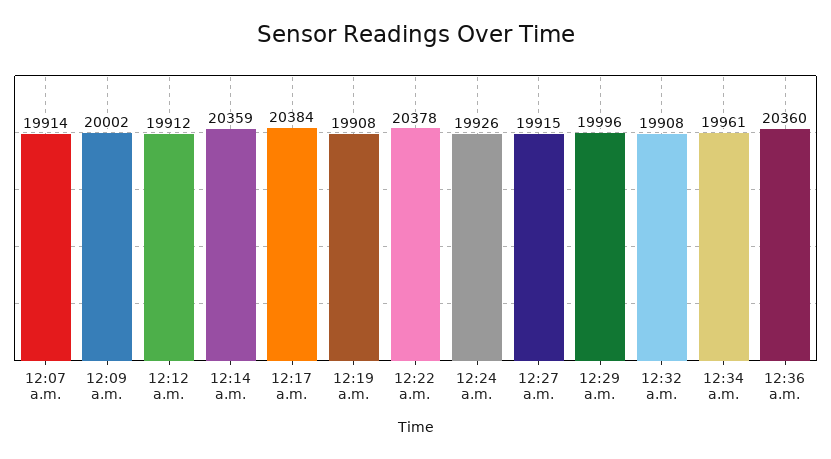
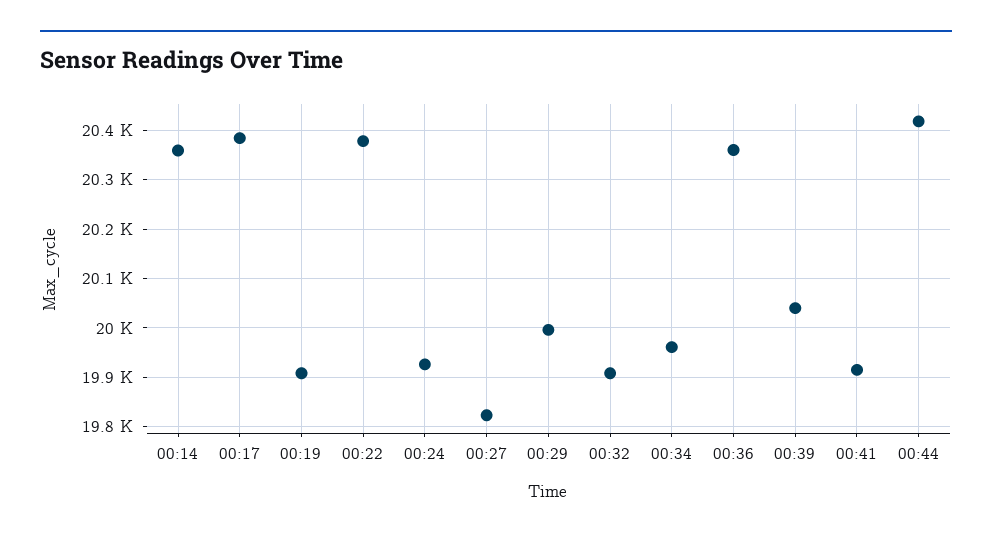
12:07 a.m.: 19914 -> none
12:09 a.m.: 20002 -> none
12:12 a.m.: 19912 -> none
12:27 a.m.: 19915 -> 19820
00:39: none -> 20040
00:41: none -> 19920
00:44: none -> 20420

